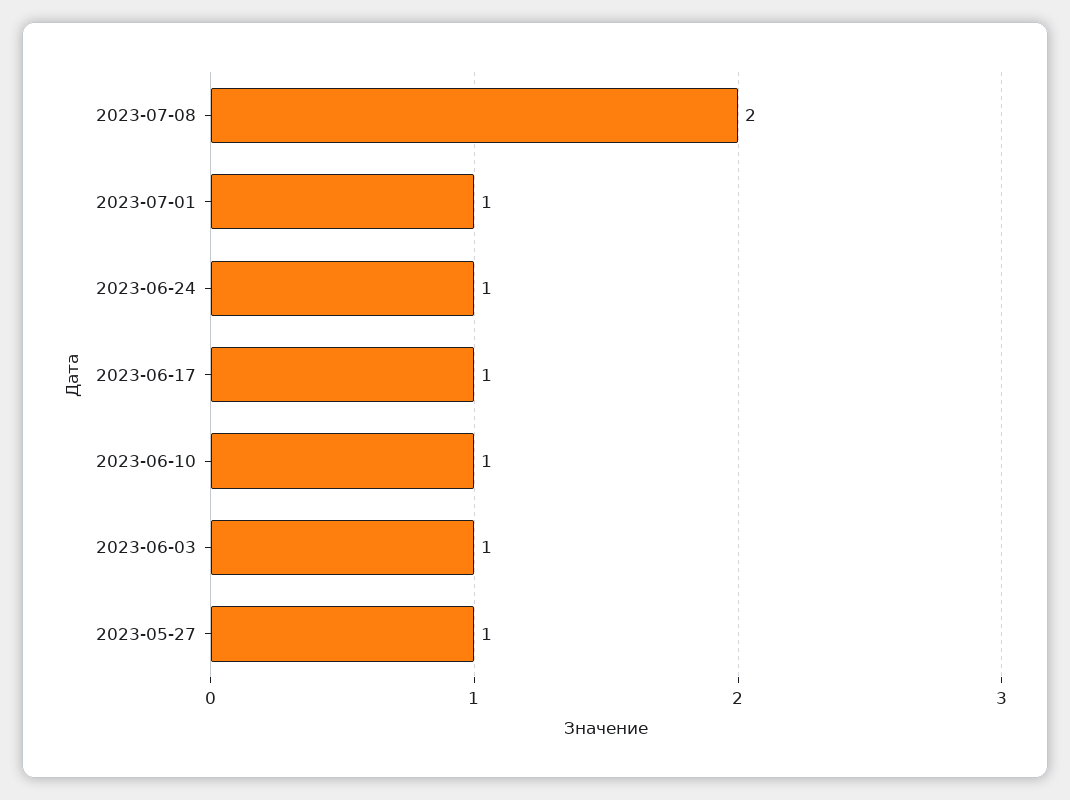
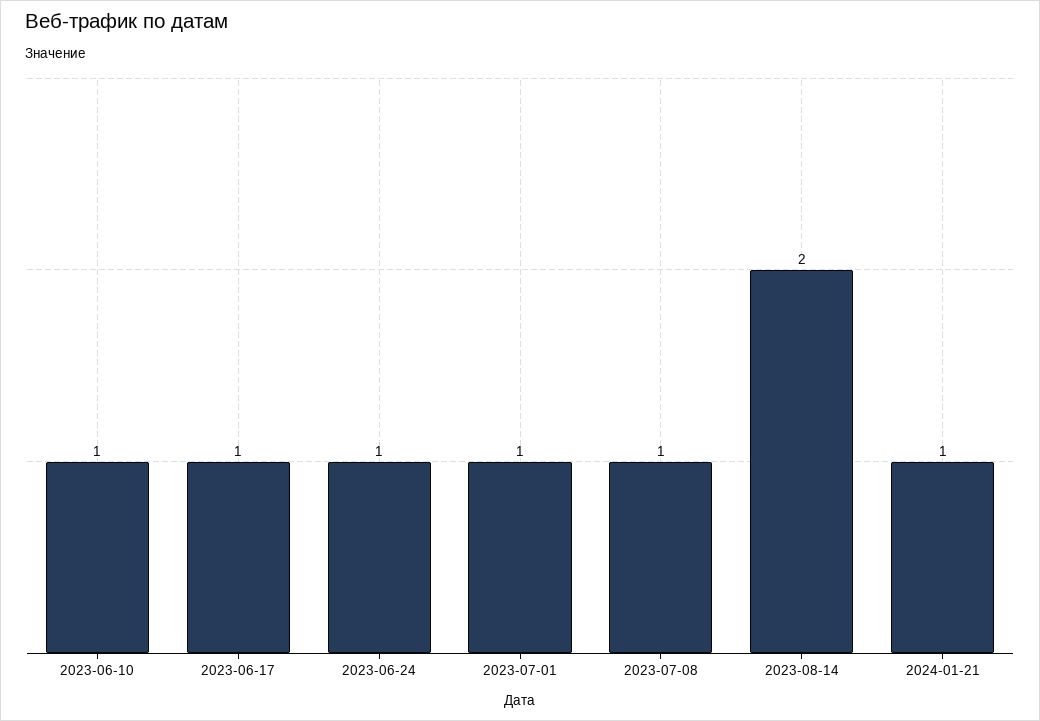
2023-07-08: 2 -> 1
2023-06-03: 1 -> none
2023-05-27: 1 -> none
2023-08-14: none -> 2
2024-01-21: none -> 1

